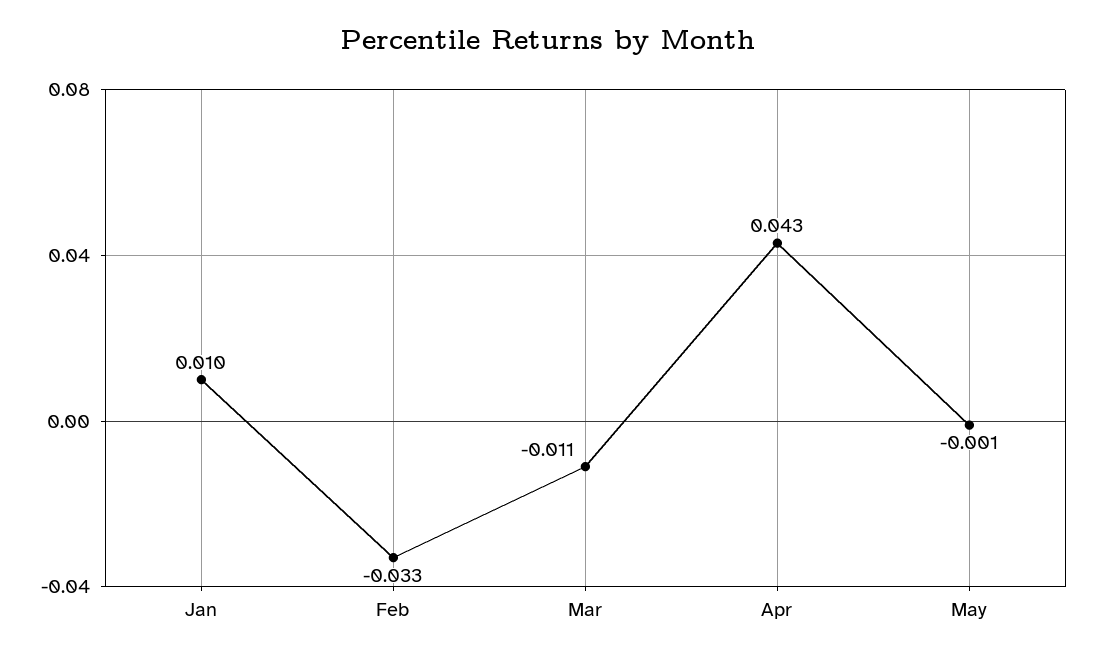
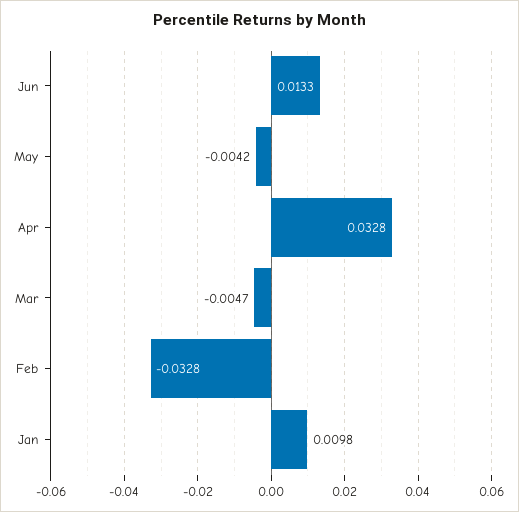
Mar: -0.011 -> -0.0047
Apr: 0.043 -> 0.0328
May: -0.001 -> -0.0042
Jun: none -> 0.0133

